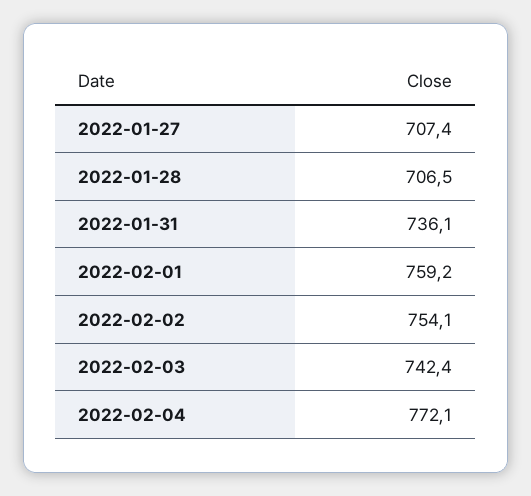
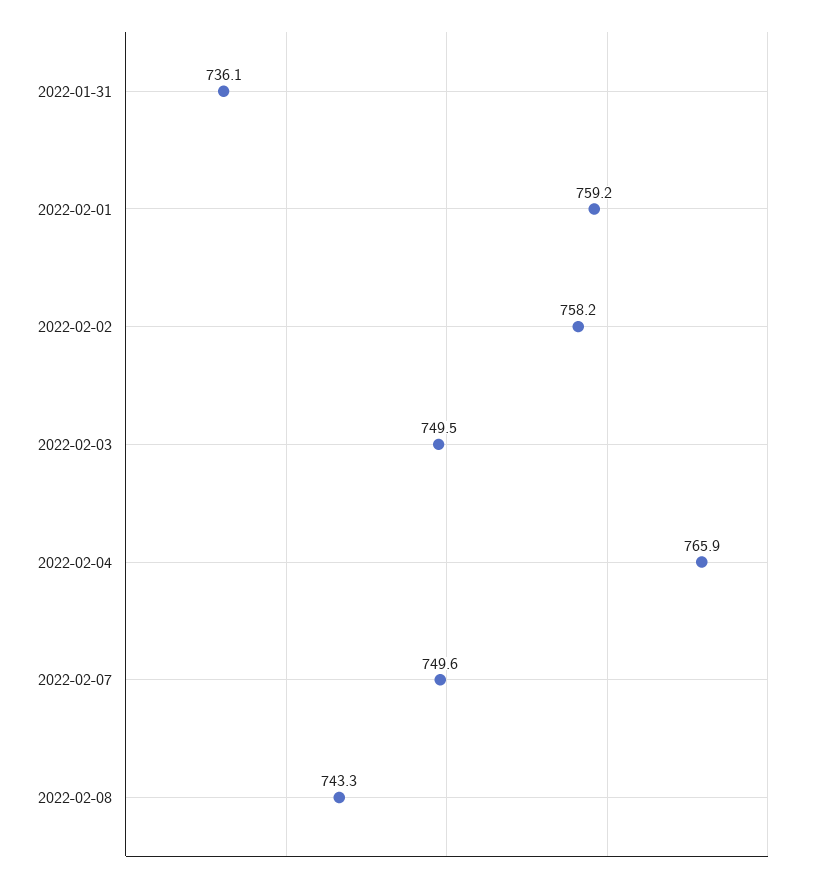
2022-01-27: 707.4 -> none
2022-01-28: 706.5 -> none
2022-02-02: 754.1 -> 758.2
2022-02-03: 742.4 -> 749.5
2022-02-04: 772.1 -> 765.9
2022-02-07: none -> 749.6
2022-02-08: none -> 743.3

